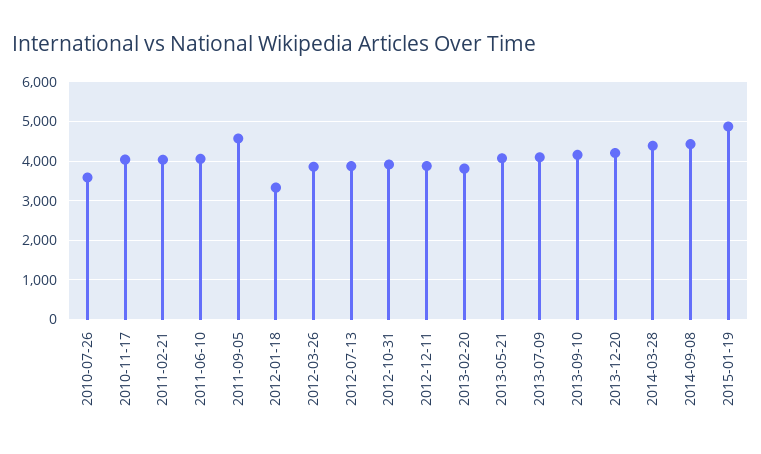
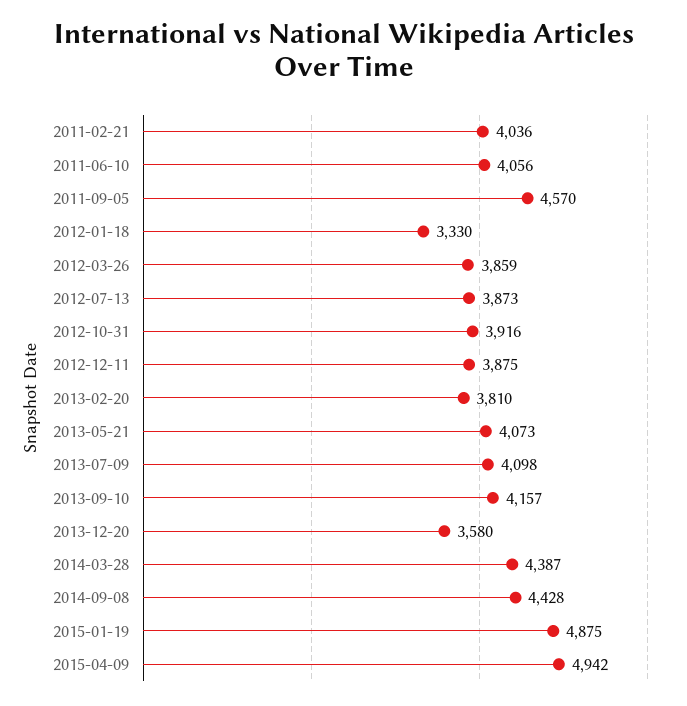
2010-07-26: 3600 -> none
2010-11-17: 4000 -> none
2013-12-20: 4200 -> 3580
2015-04-09: none -> 4942

